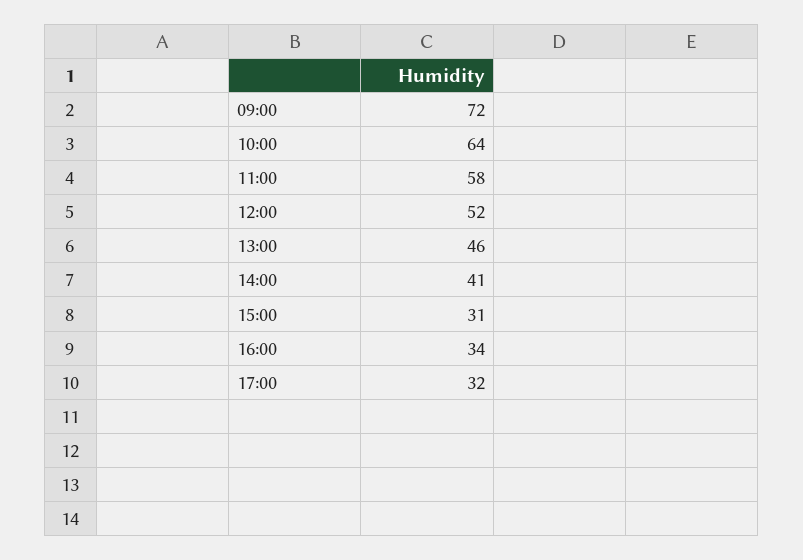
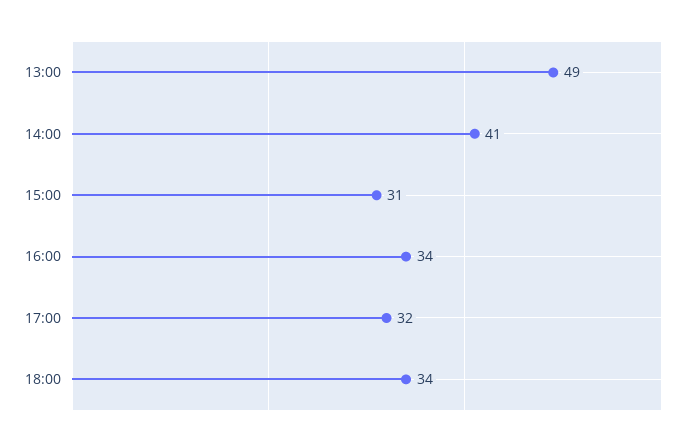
09:00: 72 -> none
10:00: 64 -> none
11:00: 58 -> none
12:00: 52 -> none
13:00: 46 -> 49
18:00: none -> 34

